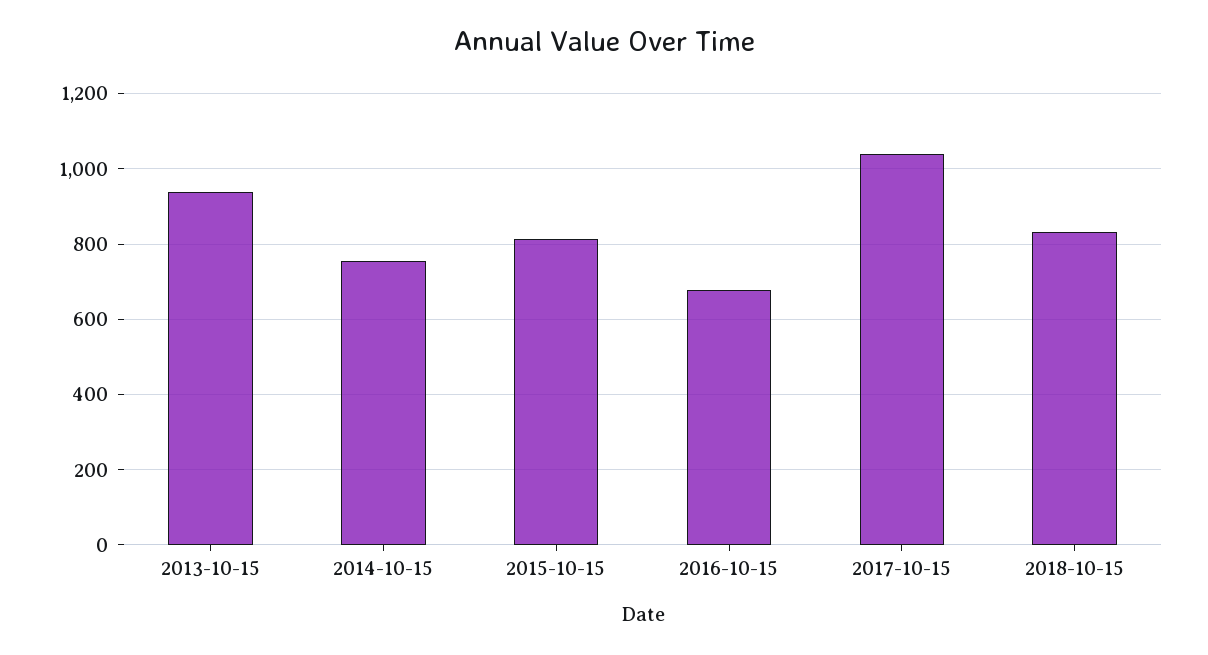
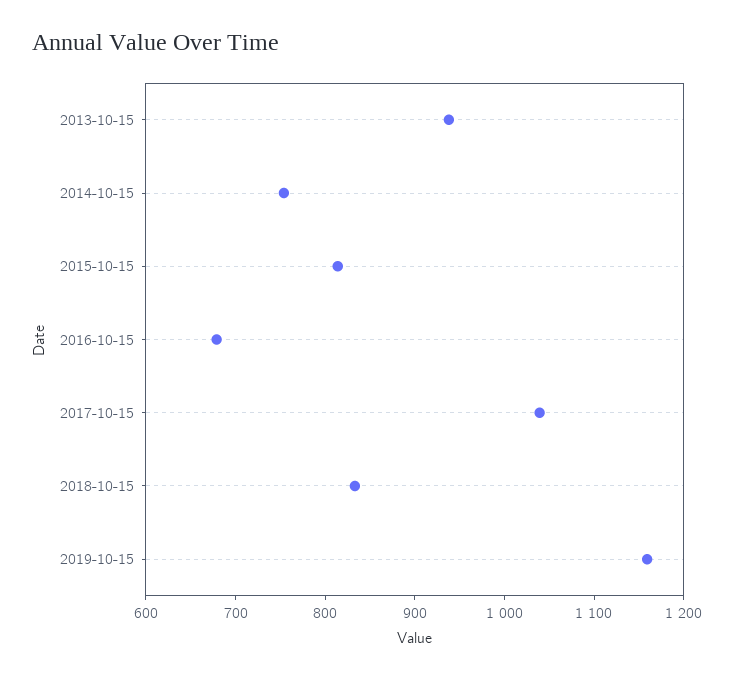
2019-10-15: none -> 1160

